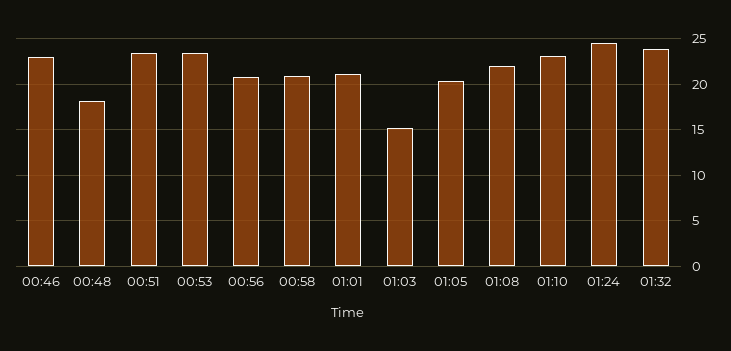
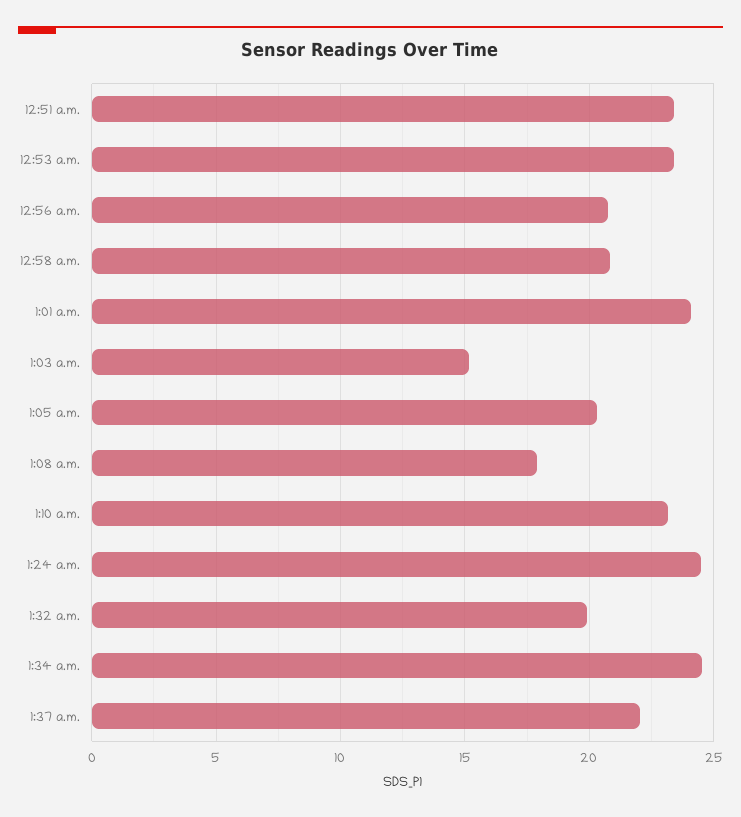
00:46: 23 -> none
00:48: 18 -> none
01:01: 21 -> 24
01:08: 22 -> 18
01:32: 24 -> 20
1:34 a.m.: none -> 24.5
1:37 a.m.: none -> 22

